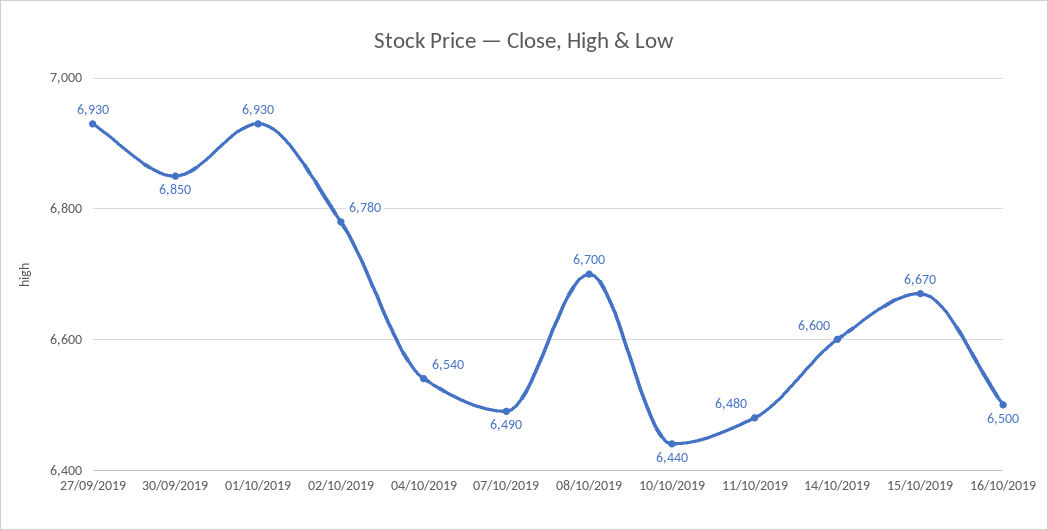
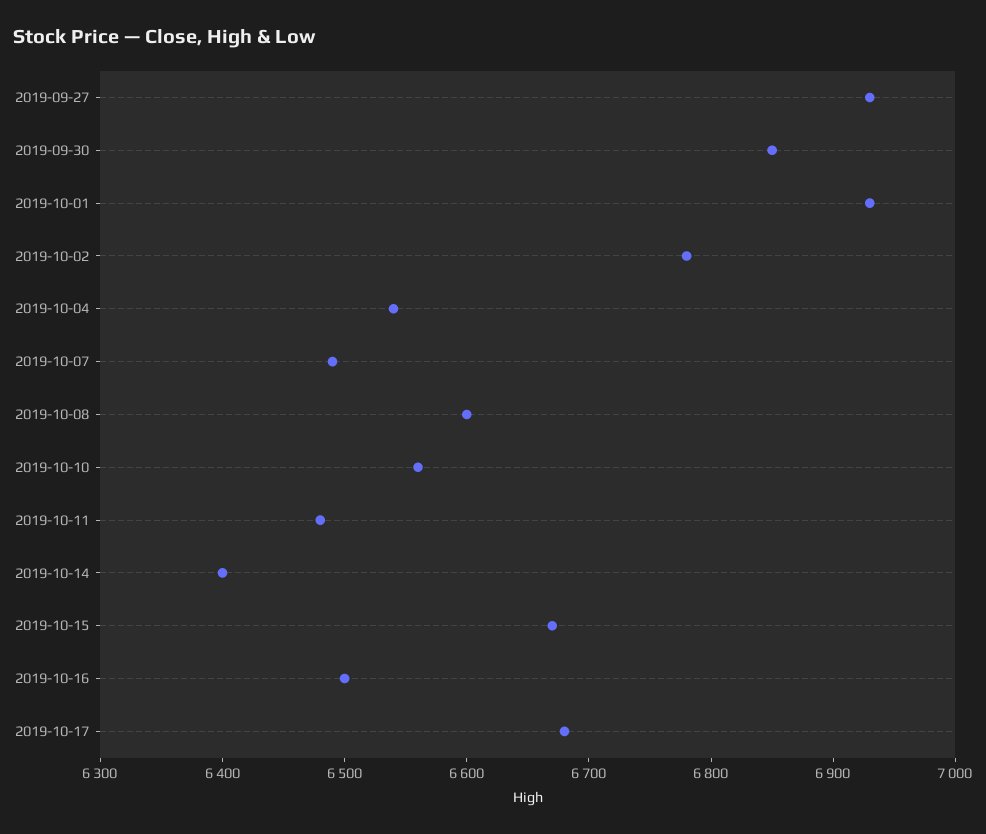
08/10/2019: 6700 -> 6600
10/10/2019: 6440 -> 6560
14/10/2019: 6600 -> 6400
2019-10-17: none -> 6680

